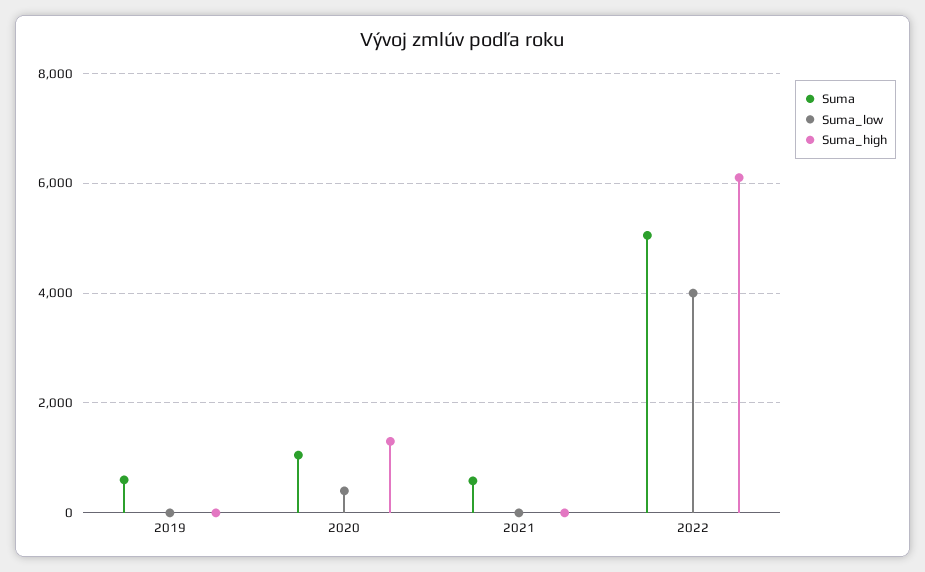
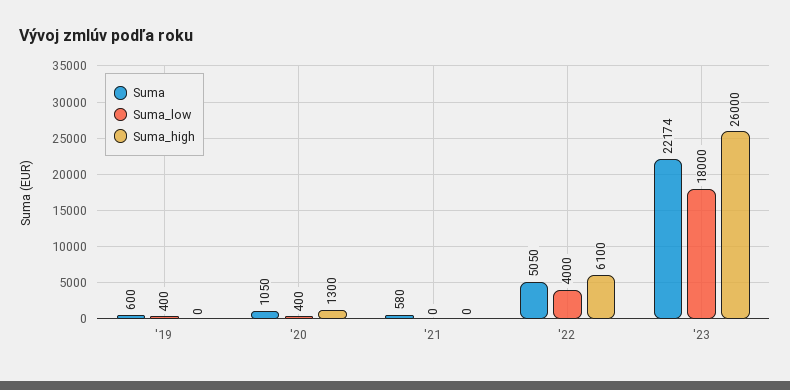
Suma_low, 2019: 0 -> 400
Suma, '23: none -> 22174
Suma_low, '23: none -> 18000
Suma_high, '23: none -> 26000

